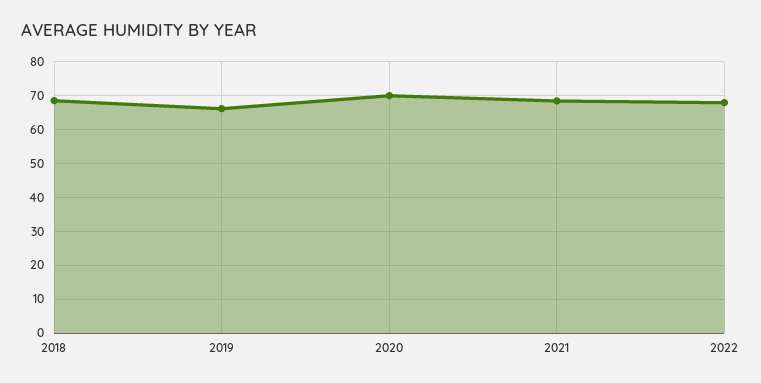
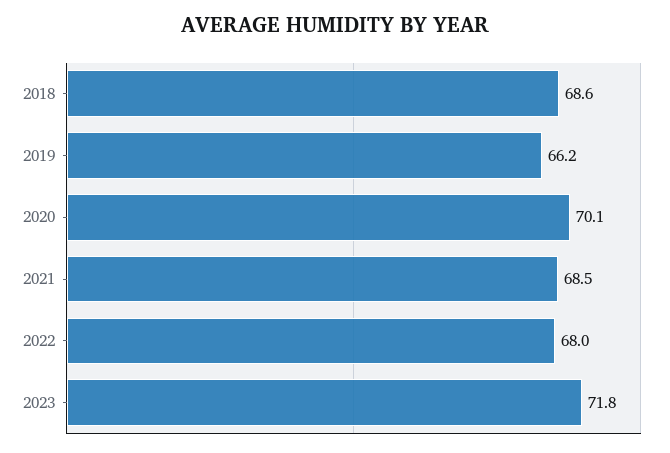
2023: none -> 71.8

